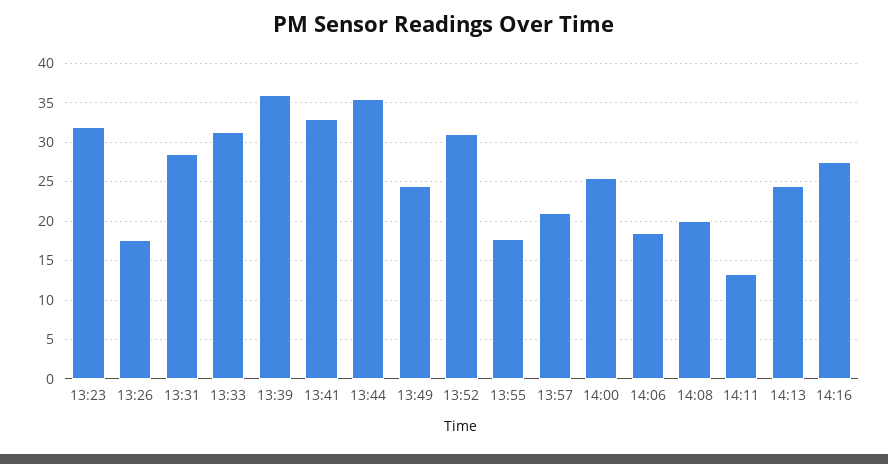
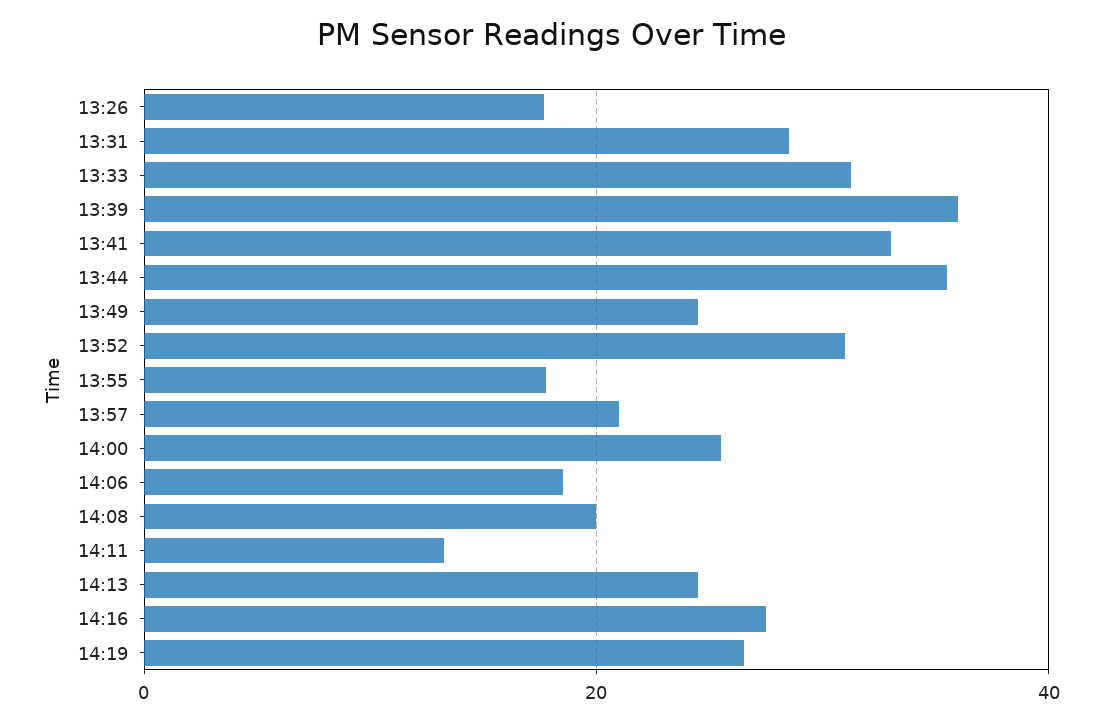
13:23: 32 -> none
14:19: none -> 26

